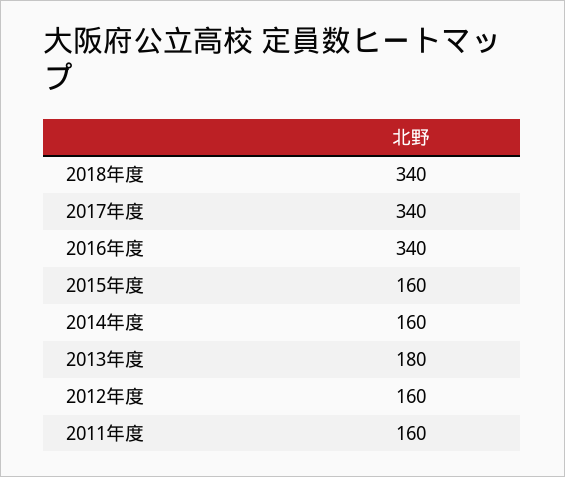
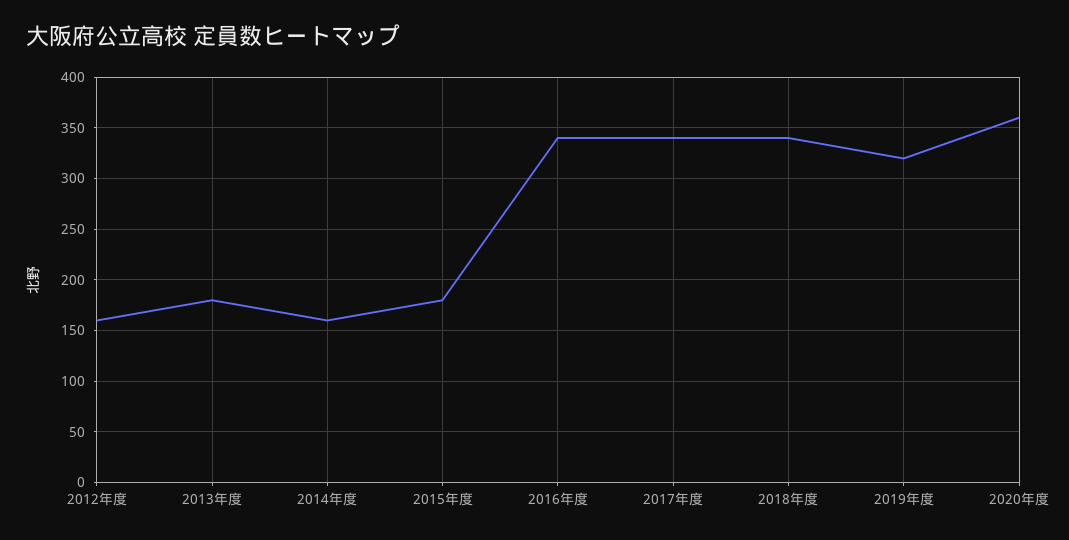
2015年度: 160 -> 180
2011年度: 160 -> none
2019年度: none -> 320
2020年度: none -> 360

